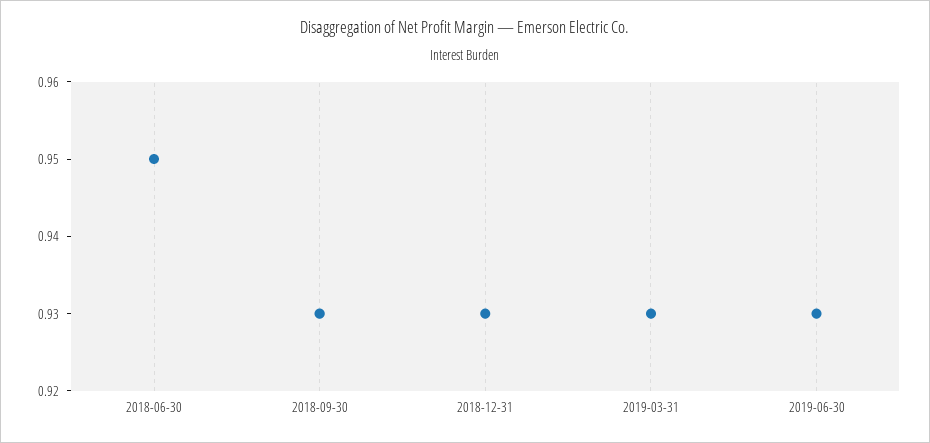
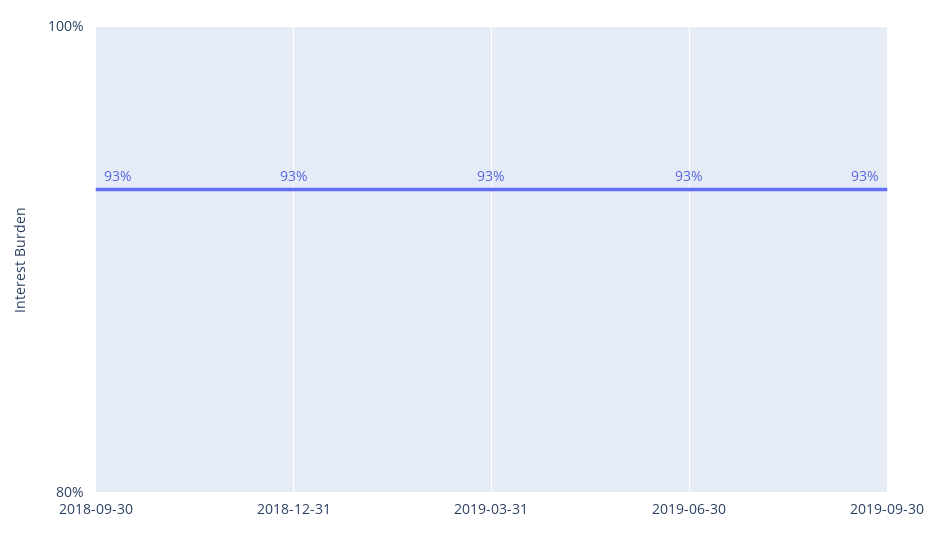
2018-06-30: 0.95 -> none
2019-09-30: none -> 0.93

